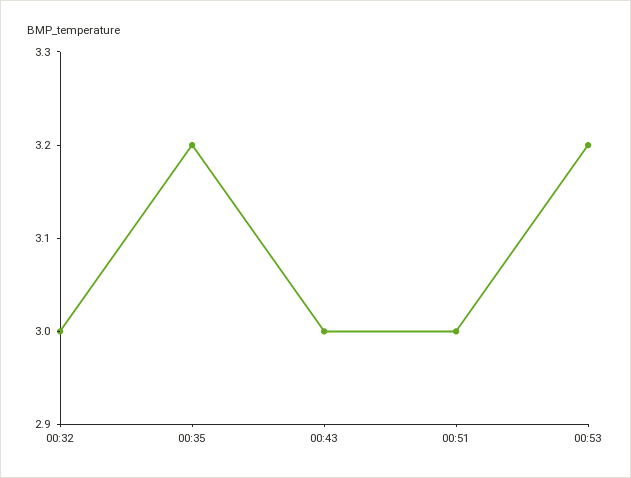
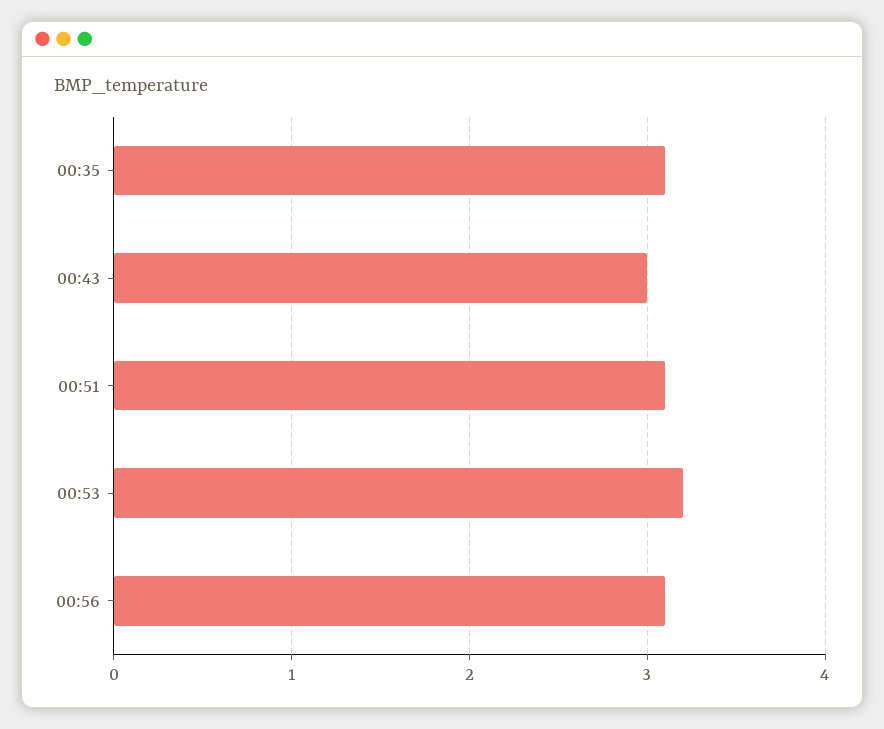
00:32: 3 -> none
00:35: 3.2 -> 3.1
00:51: 3 -> 3.1
00:56: none -> 3.1

